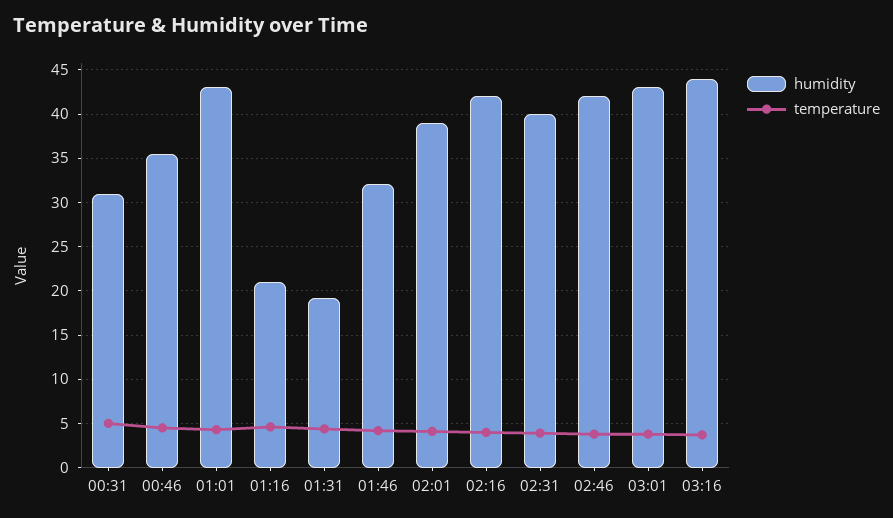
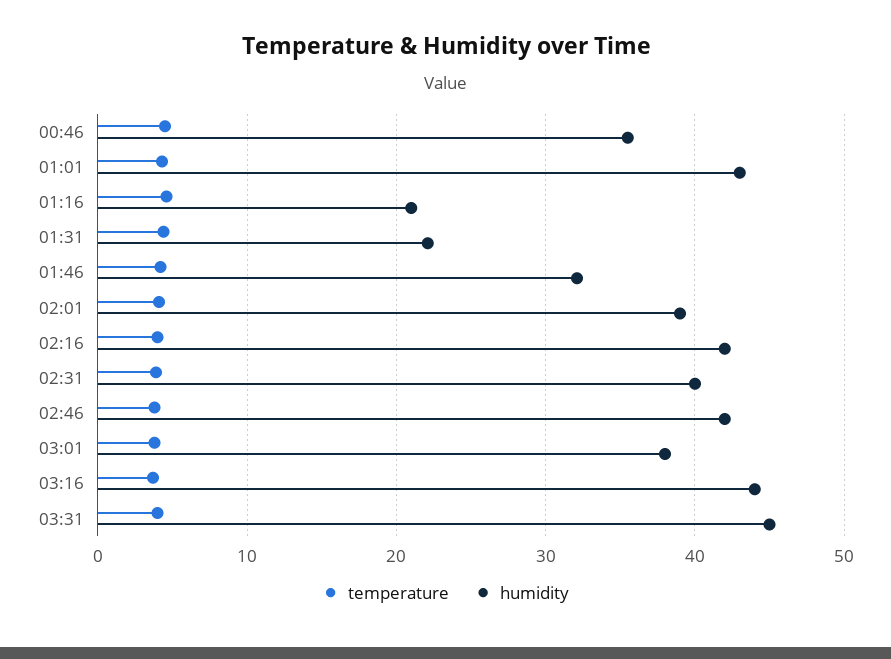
humidity, 00:31: 31 -> none
temperature, 00:31: 5 -> none
humidity, 01:31: 19 -> 22
humidity, 03:01: 43 -> 38
temperature, 03:31: none -> 4
humidity, 03:31: none -> 45

